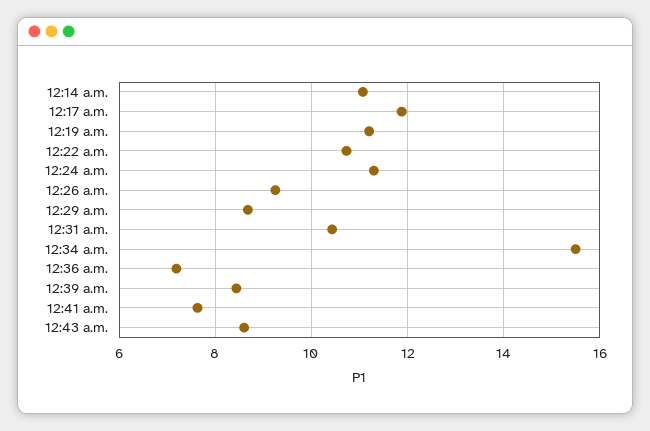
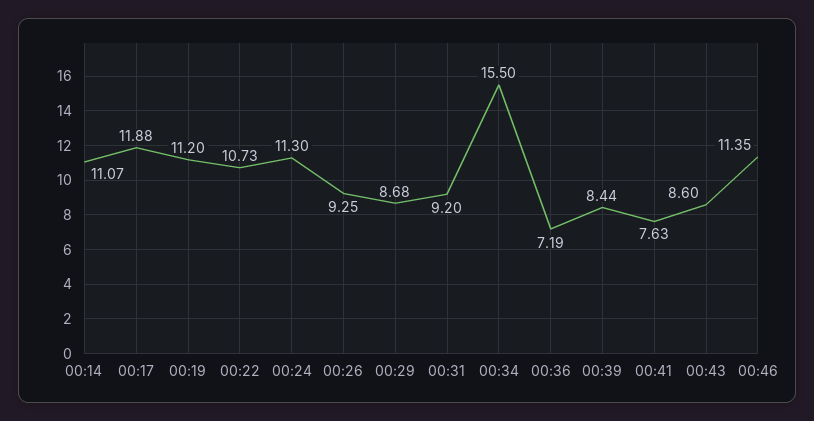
12:31 a.m.: 10.4 -> 9.2
00:46: none -> 11.35

